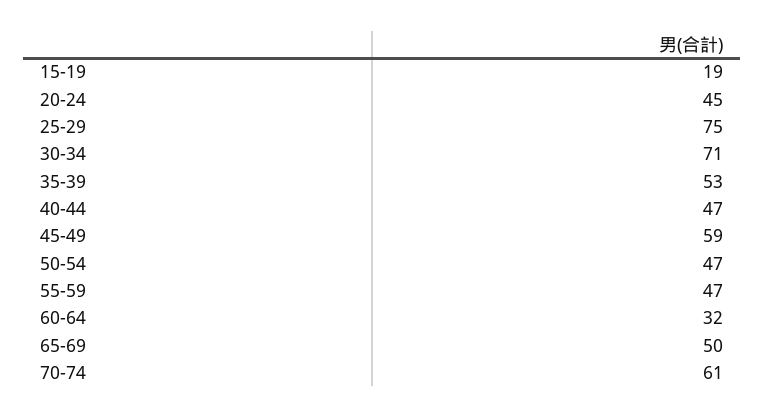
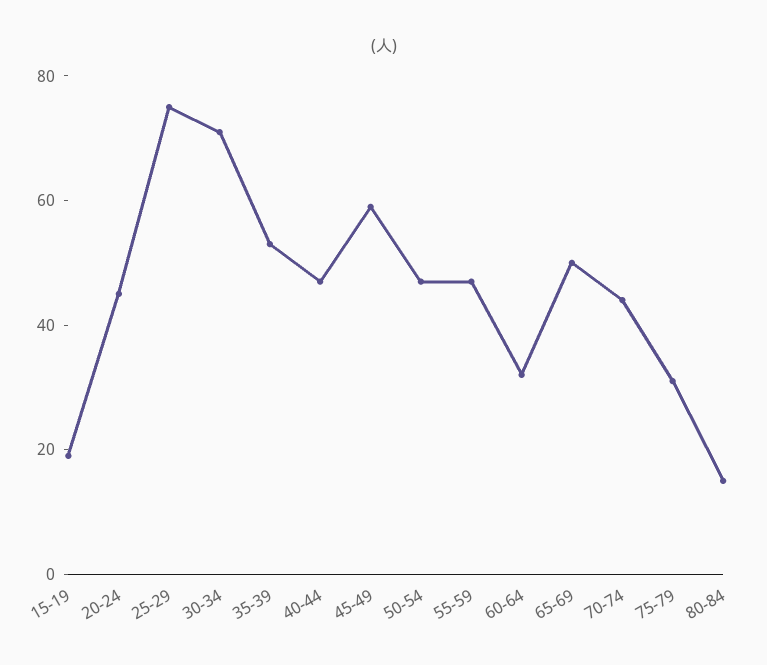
70-74: 61 -> 45
75-79: none -> 30
80-84: none -> 15

